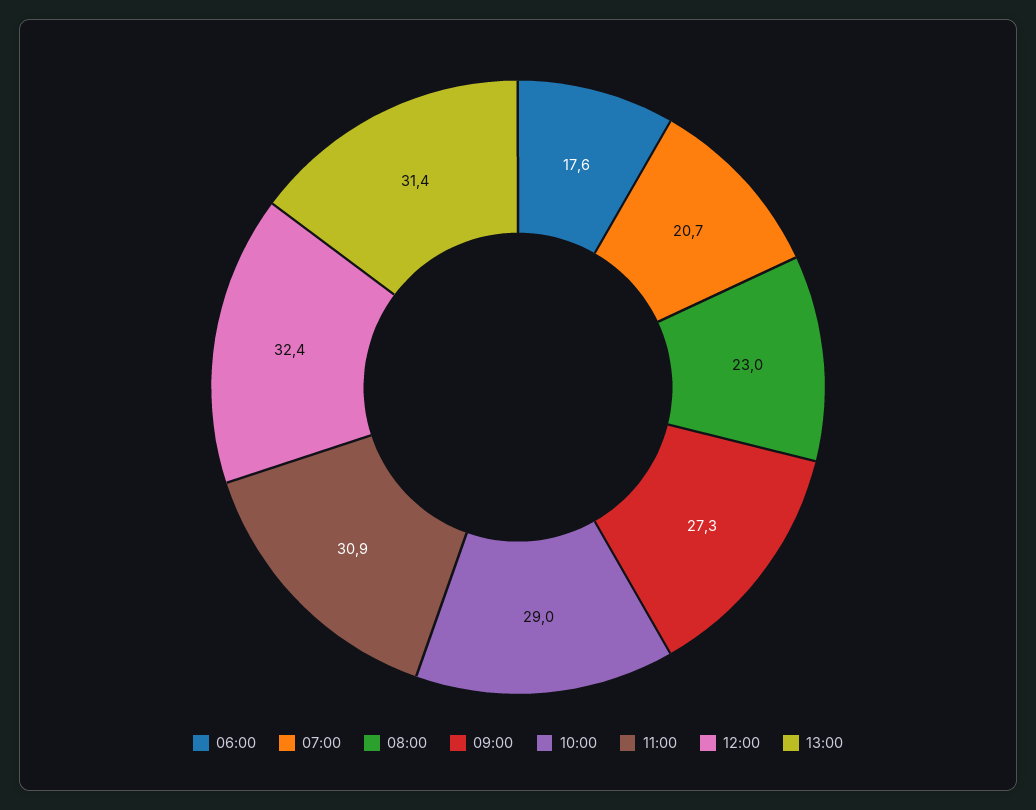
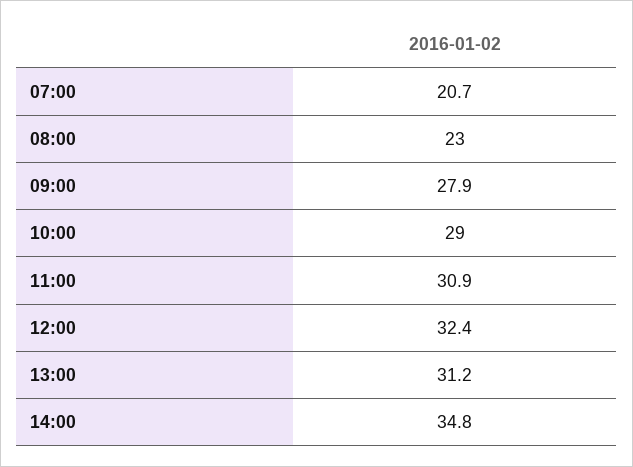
06:00: 17.6 -> none
09:00: 27.3 -> 27.9
13:00: 31.4 -> 31.2
14:00: none -> 34.8

